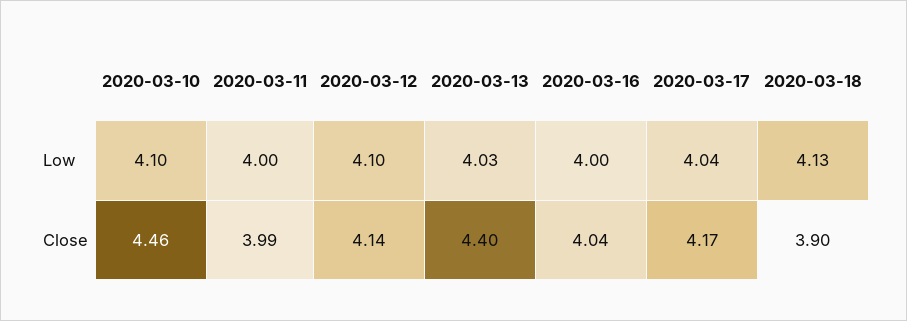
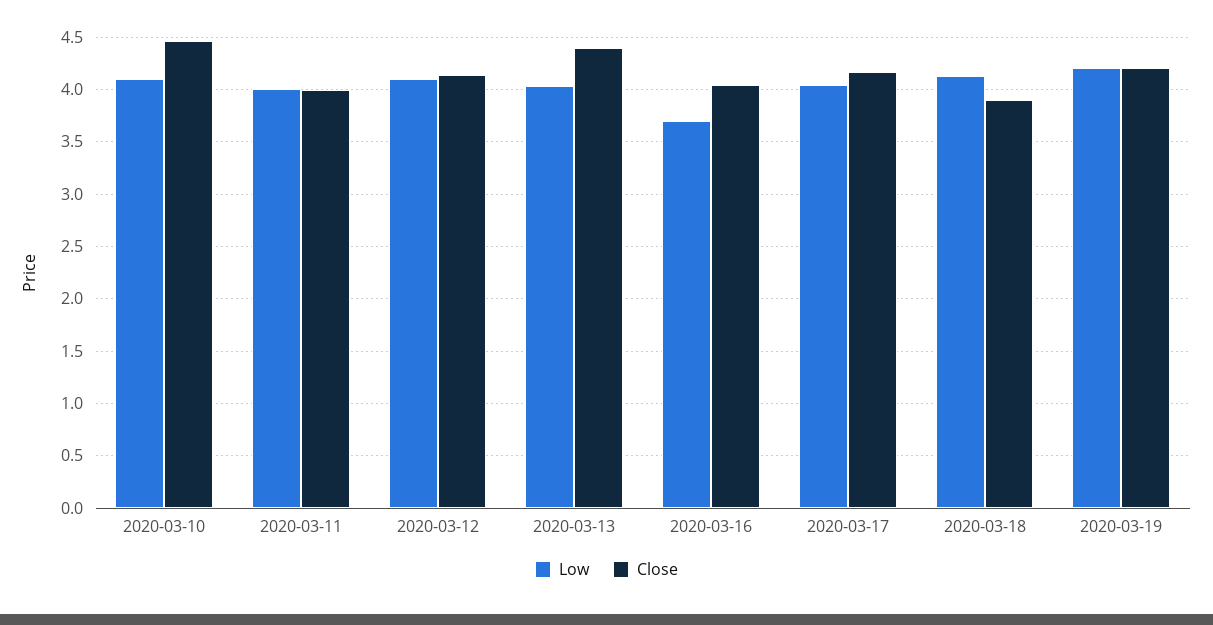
Low, 2020-03-16: 4 -> 3.7
Low, 2020-03-19: none -> 4.2
Close, 2020-03-19: none -> 4.2

